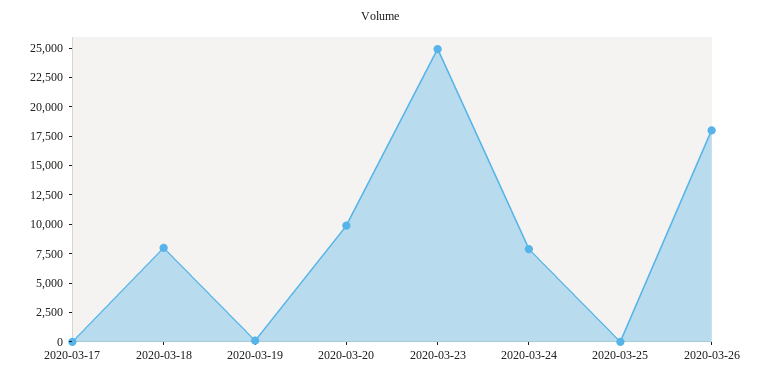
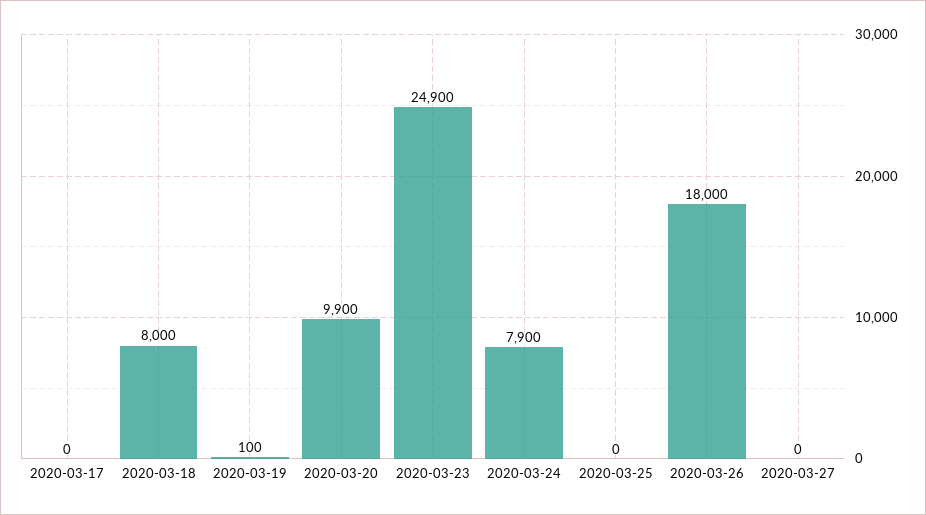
2020-03-27: none -> 0

